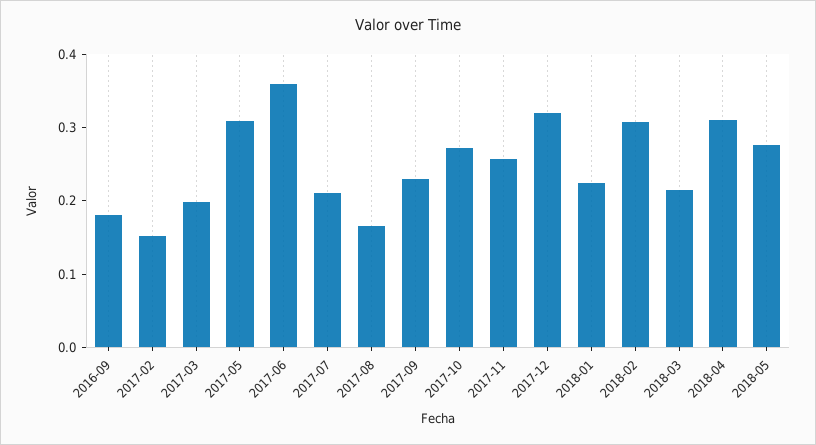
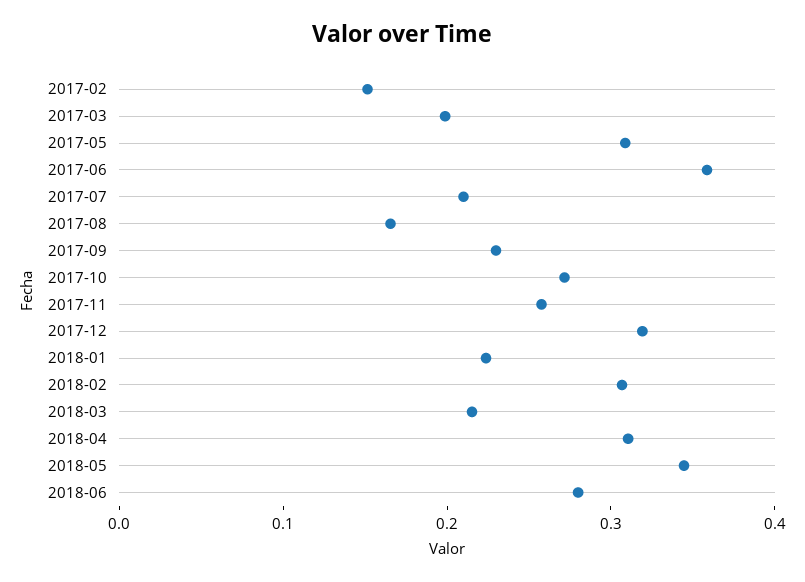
2016-09: 0.18 -> none
2018-05: 0.28 -> 0.34
2018-06: none -> 0.28

